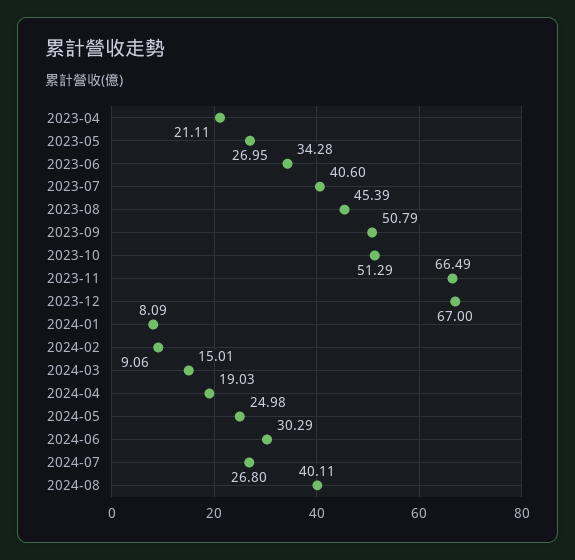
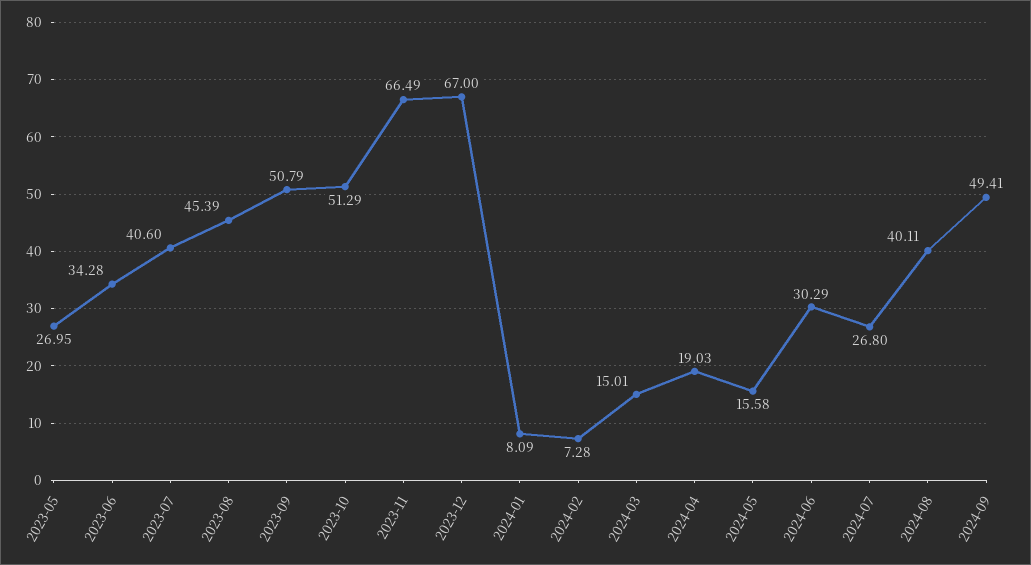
2023-04: 21.11 -> none
2024-02: 9.06 -> 7.28
2024-05: 24.98 -> 15.58
2024-09: none -> 49.41

